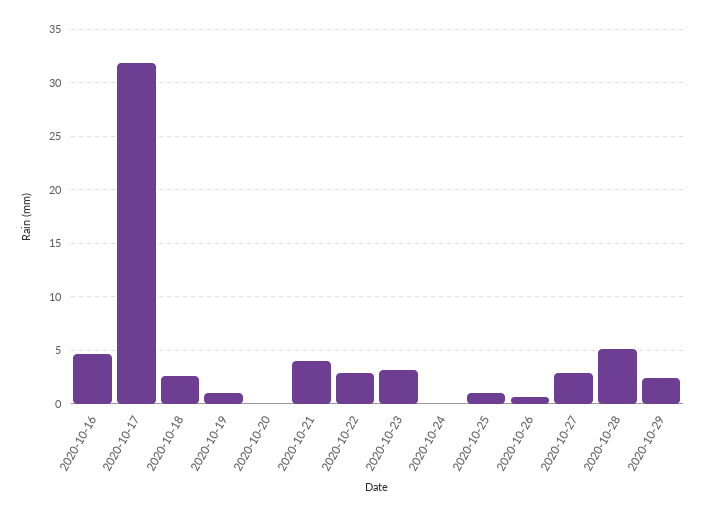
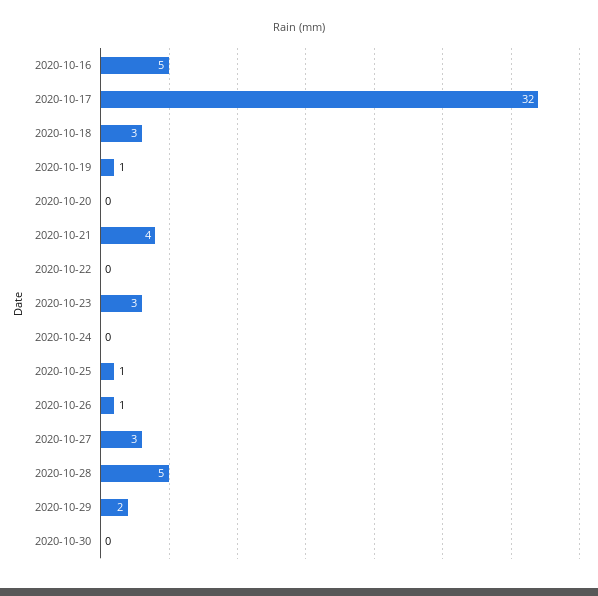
2020-10-22: 3 -> 0
2020-10-30: none -> 0

